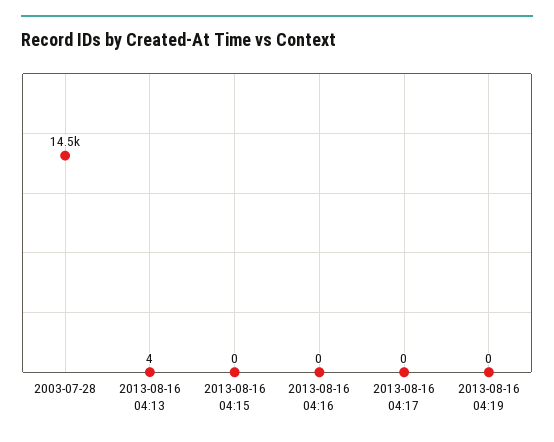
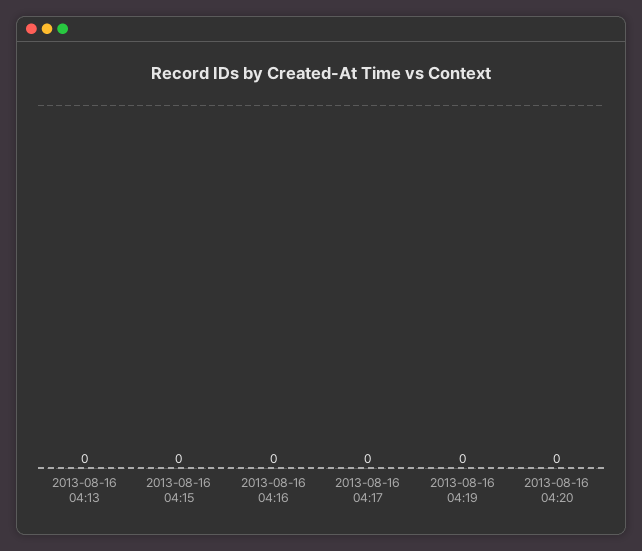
2003-07-28: 14500 -> none
2013-08-16 04:13: 4 -> 0
2013-08-16 04:20: none -> 0

